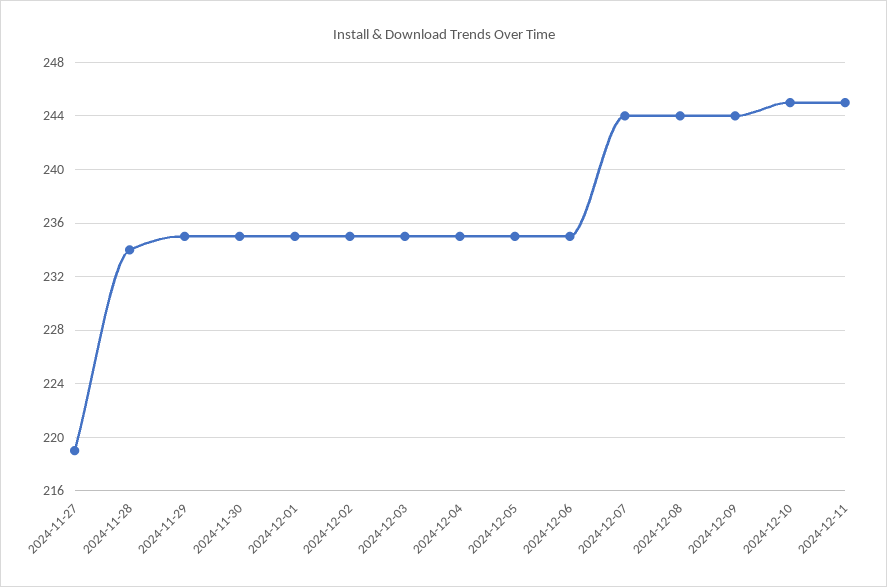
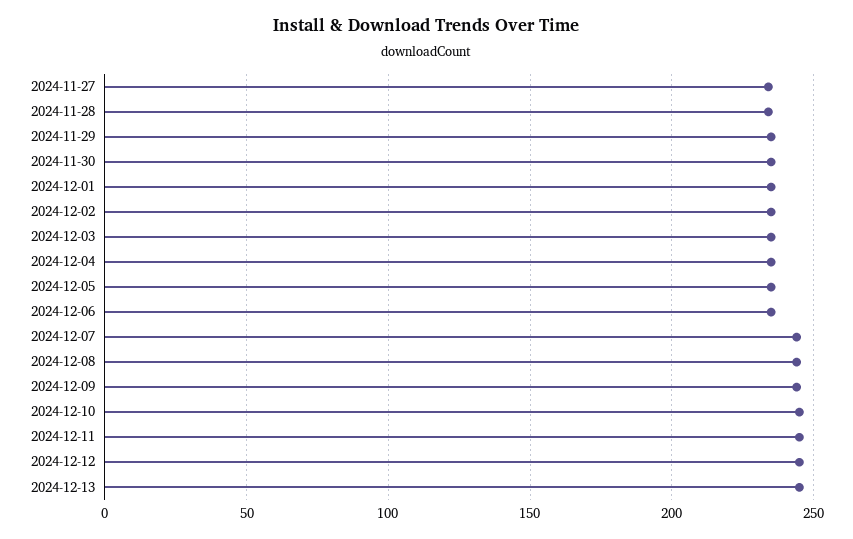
2024-11-27: 219 -> 235
2024-12-12: none -> 245
2024-12-13: none -> 245

